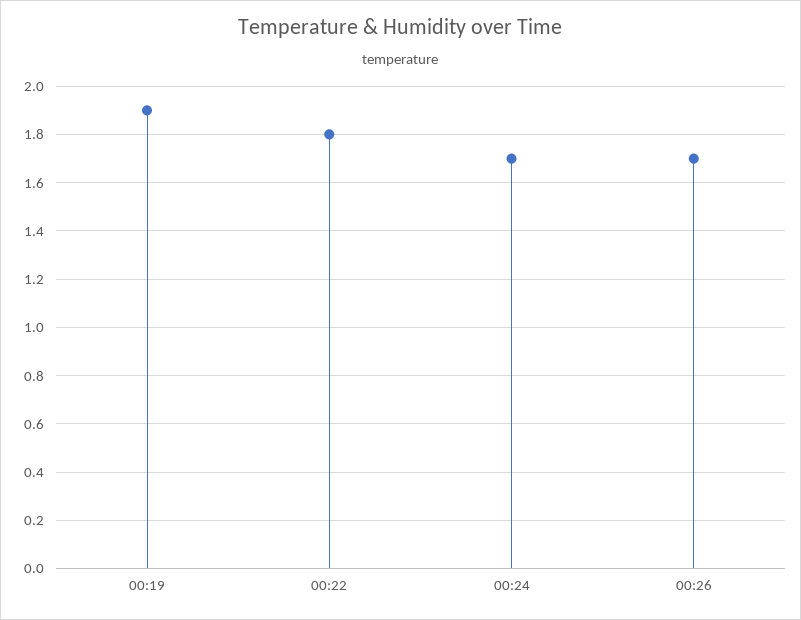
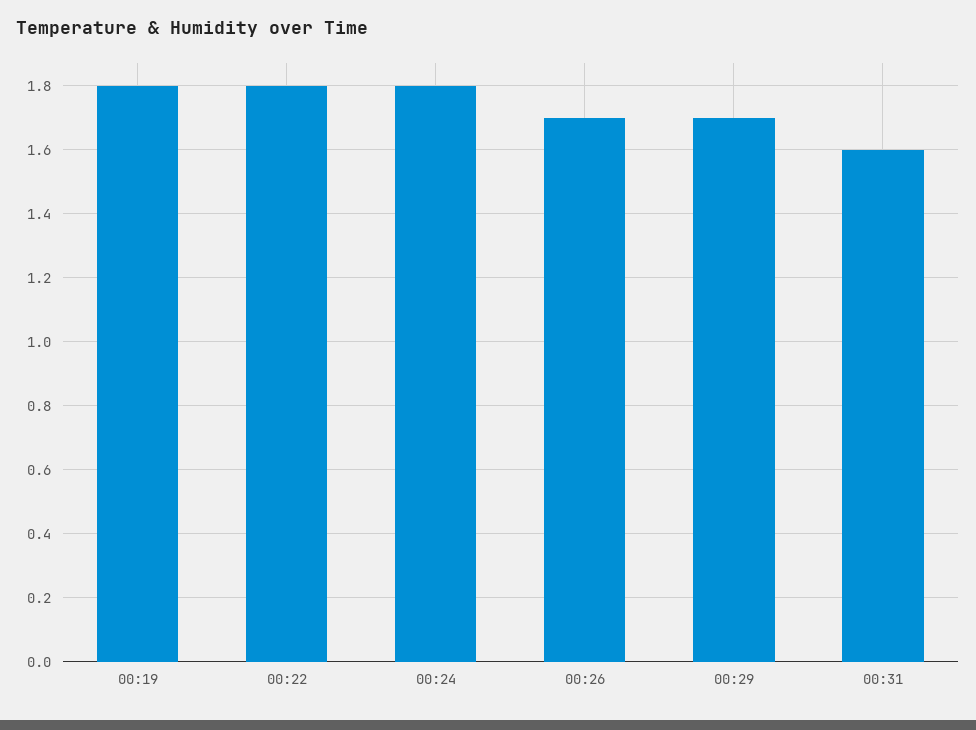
00:19: 1.9 -> 1.8
00:24: 1.7 -> 1.8
00:29: none -> 1.7
00:31: none -> 1.6

